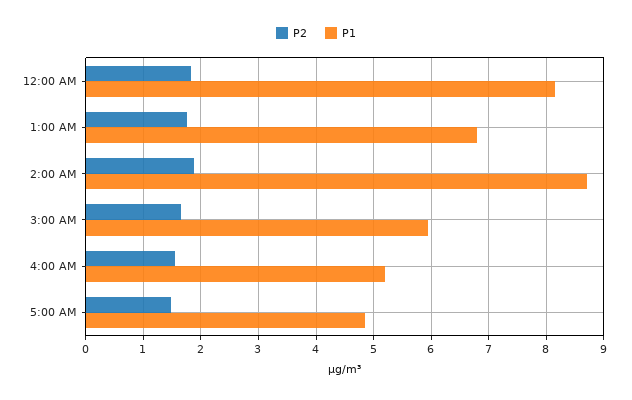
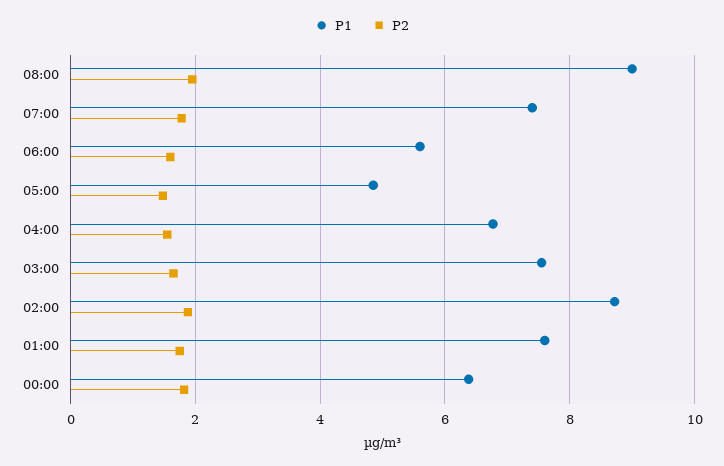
P1, 12:00 AM: 8.2 -> 6.4
P1, 1:00 AM: 6.8 -> 7.6
P1, 3:00 AM: 6 -> 7.6
P1, 4:00 AM: 5.2 -> 6.8
P1, 08:00: none -> 9
P2, 08:00: none -> 2
P1, 07:00: none -> 7.4
P2, 07:00: none -> 1.8
P1, 06:00: none -> 5.6
P2, 06:00: none -> 1.6

